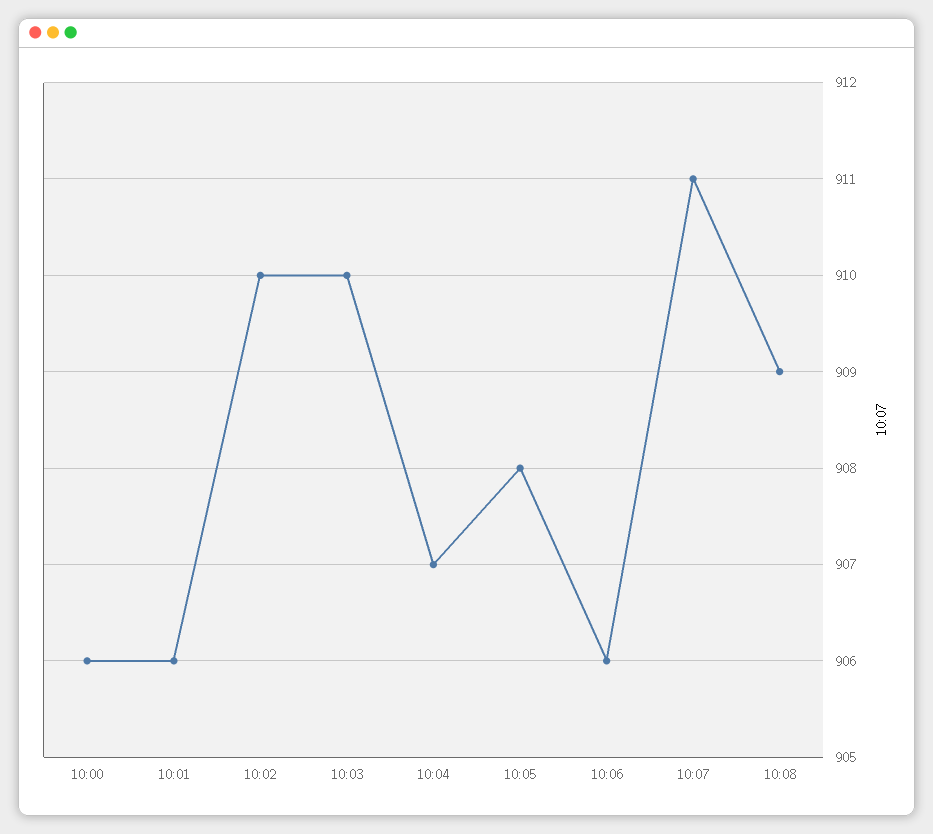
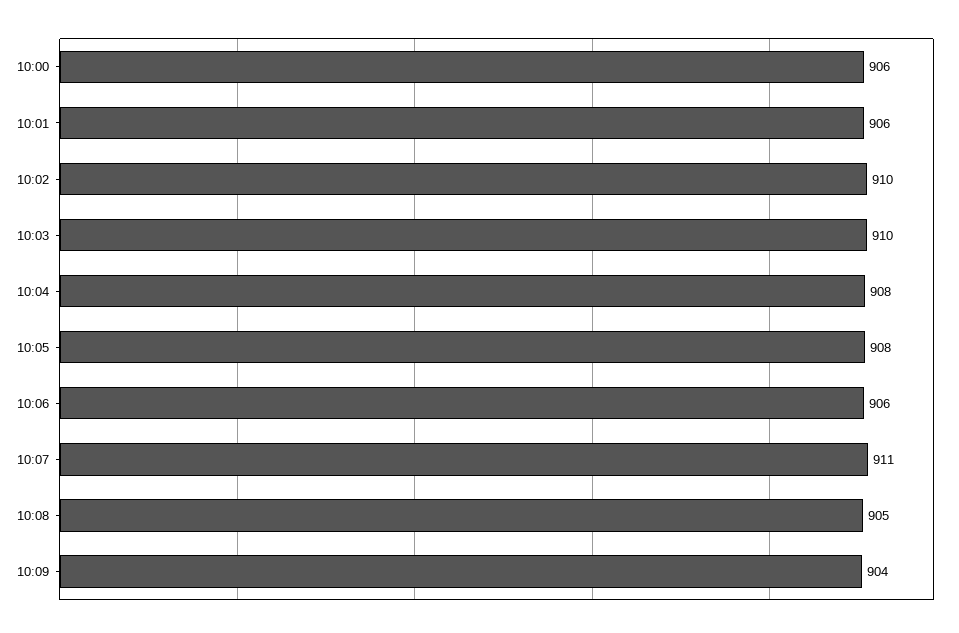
10:04: 907 -> 908
10:08: 909 -> 905
10:09: none -> 904

